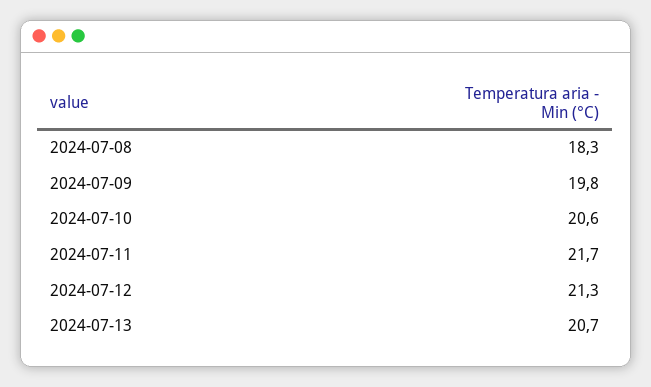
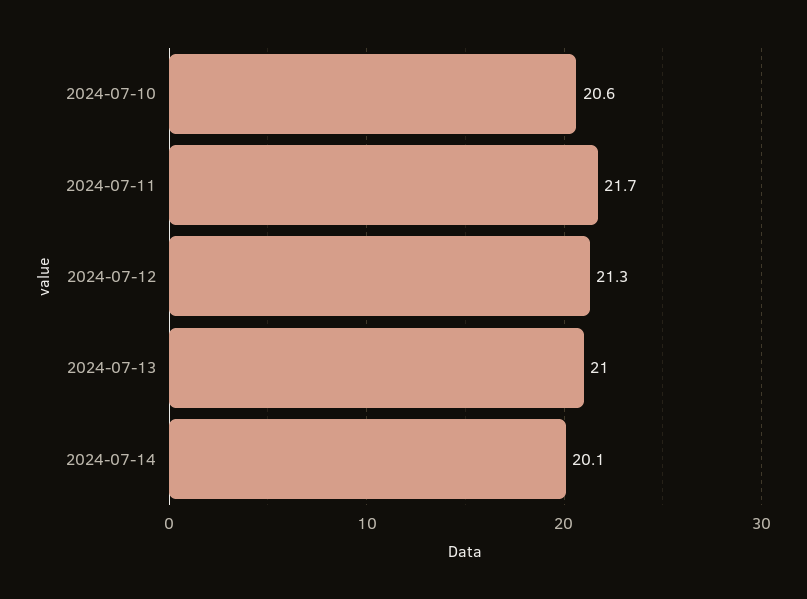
2024-07-08: 18.3 -> none
2024-07-09: 19.8 -> none
2024-07-13: 20.7 -> 21
2024-07-14: none -> 20.1

